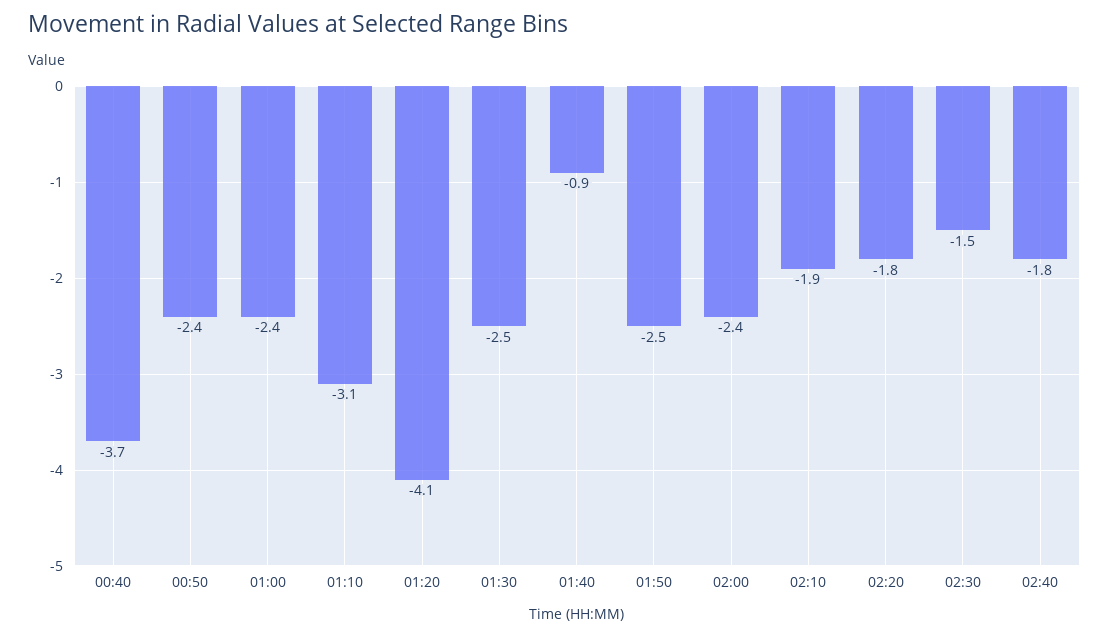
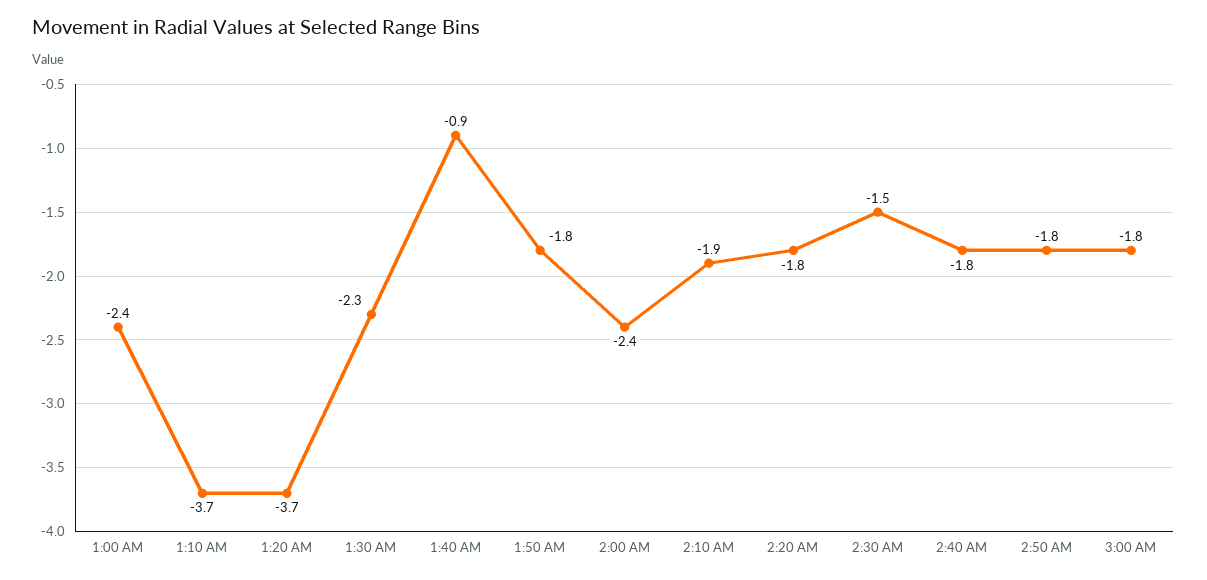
00:40: -3.7 -> none
00:50: -2.4 -> none
01:10: -3.1 -> -3.7
01:20: -4.1 -> -3.7
01:30: -2.5 -> -2.3
01:50: -2.5 -> -1.8
2:50 AM: none -> -1.8
3:00 AM: none -> -1.8

